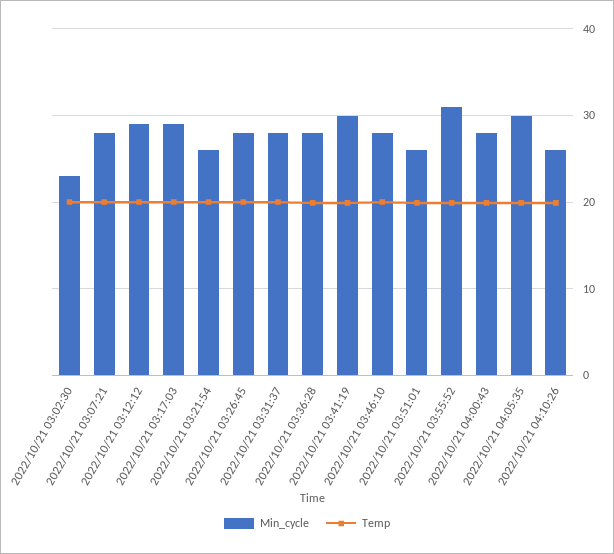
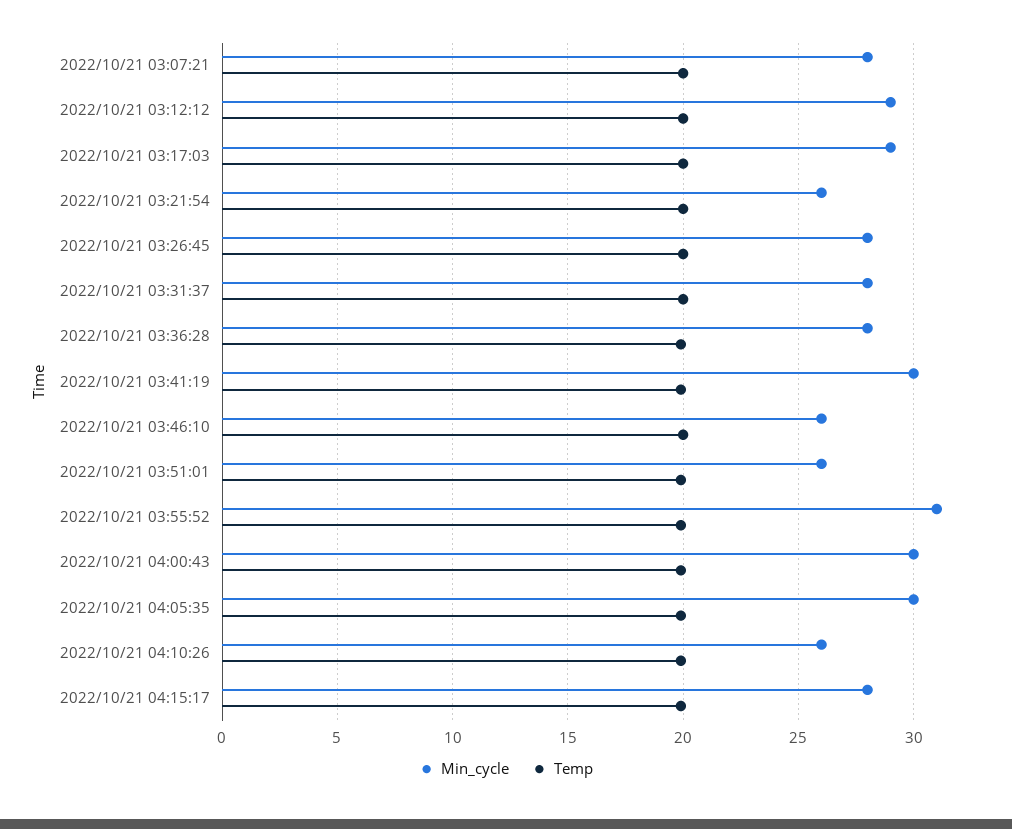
Min_cycle, 2022/10/21 03:02:30: 23 -> none
Temp, 2022/10/21 03:02:30: 20 -> none
Min_cycle, 2022/10/21 03:46:10: 28 -> 26
Min_cycle, 2022/10/21 04:00:43: 28 -> 30
Min_cycle, 2022/10/21 04:15:17: none -> 28
Temp, 2022/10/21 04:15:17: none -> 20

